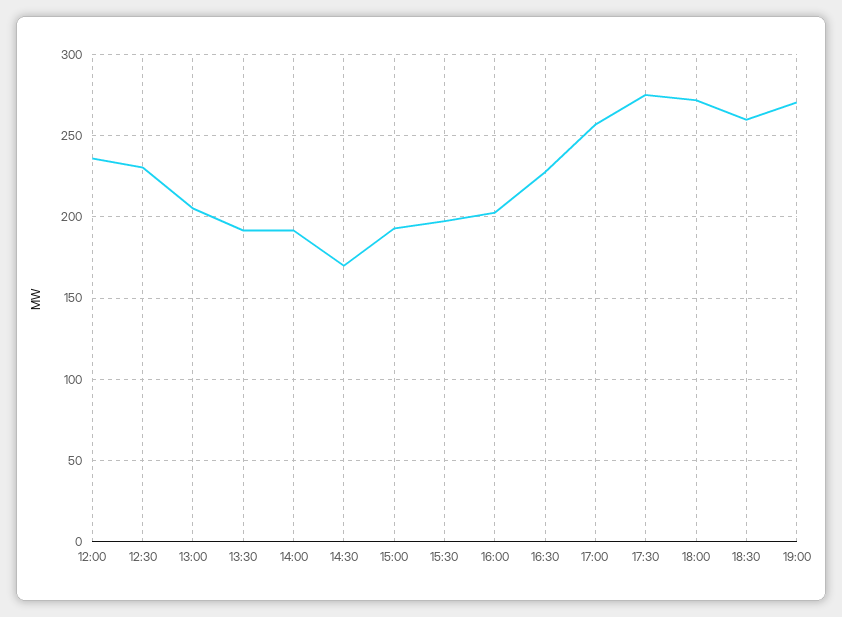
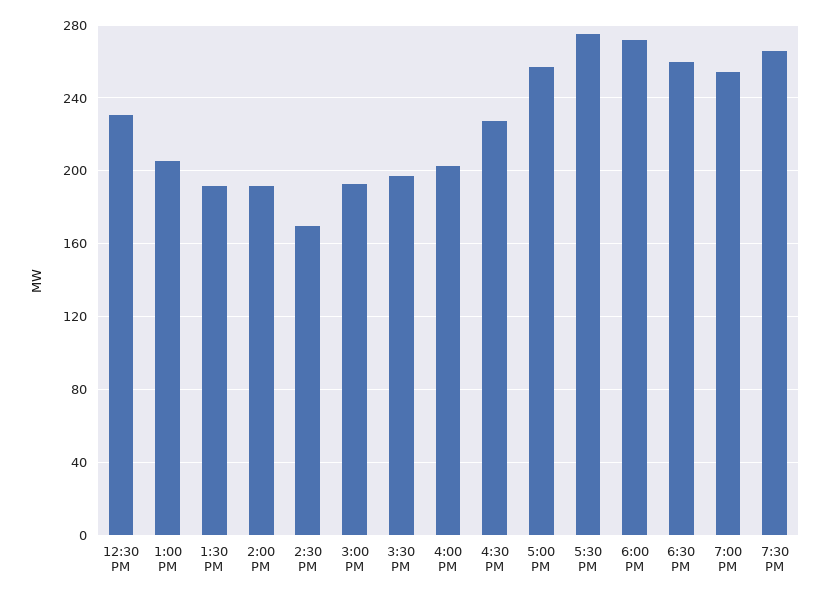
12:00: 235 -> none
19:00: 270 -> 255
7:30 PM: none -> 265

